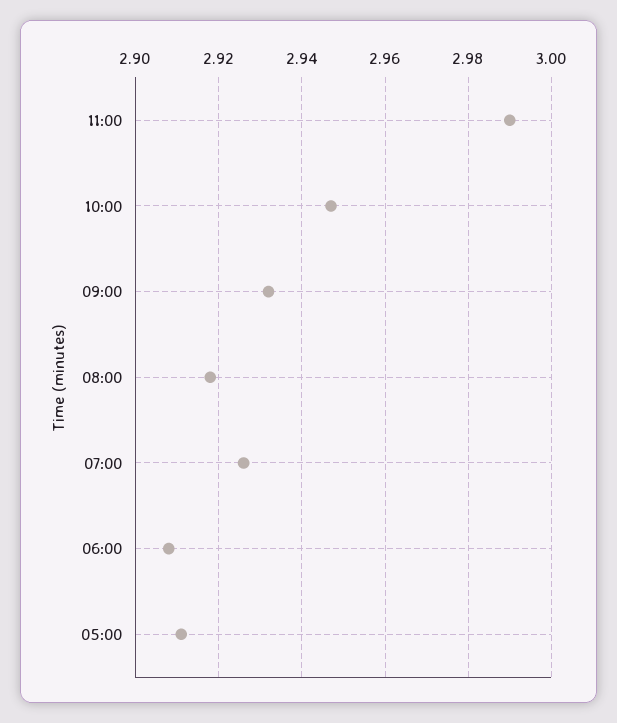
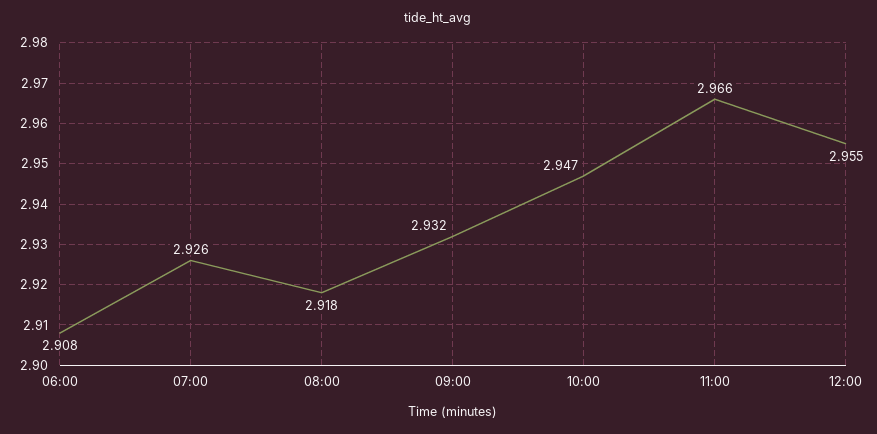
11:00: 2.99 -> 2.966
05:00: 2.91 -> none
12:00: none -> 2.955

